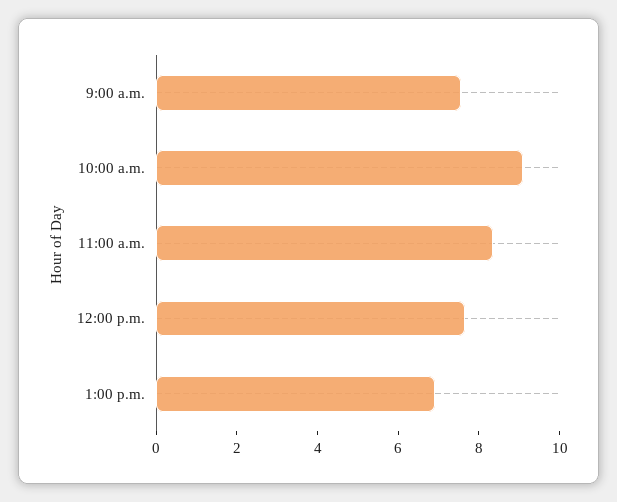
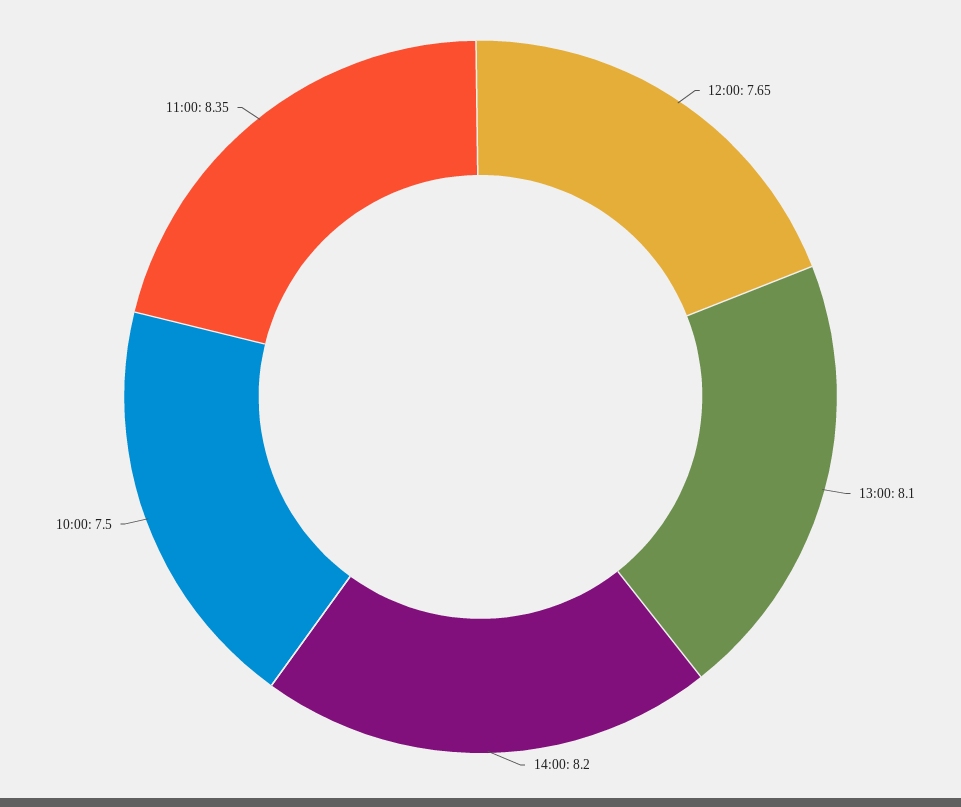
9:00 a.m.: 7.5 -> none
10:00 a.m.: 9 -> 7.5
1:00 p.m.: 7 -> 8.1
14:00: none -> 8.2

